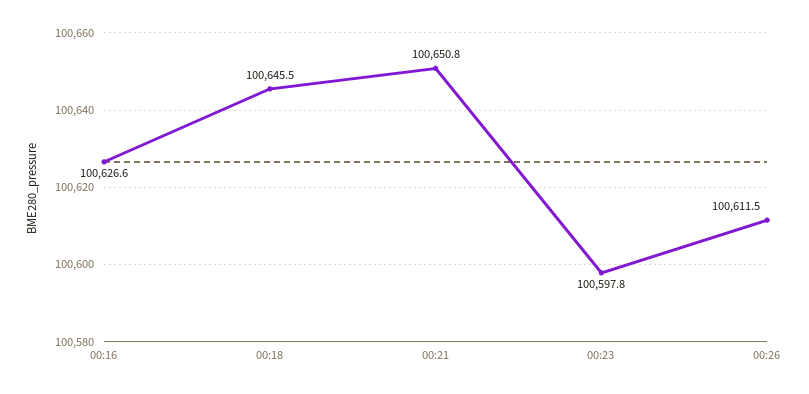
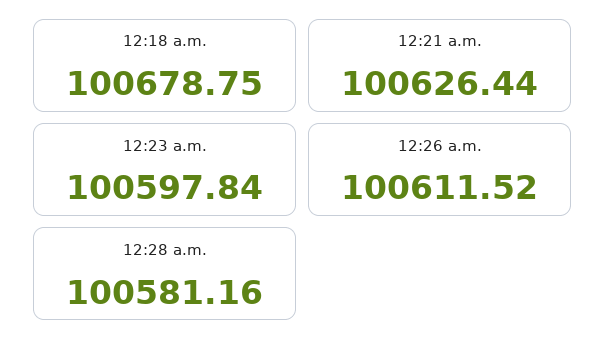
00:16: 100626.6 -> none
00:18: 100645.5 -> 100678.75
00:21: 100650.8 -> 100626.44
12:28 a.m.: none -> 100581.16

